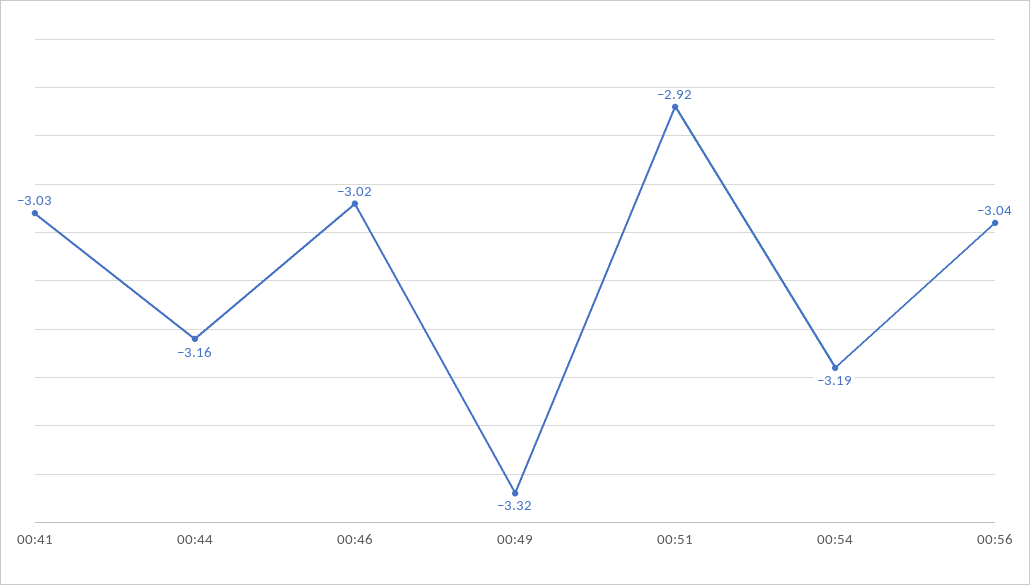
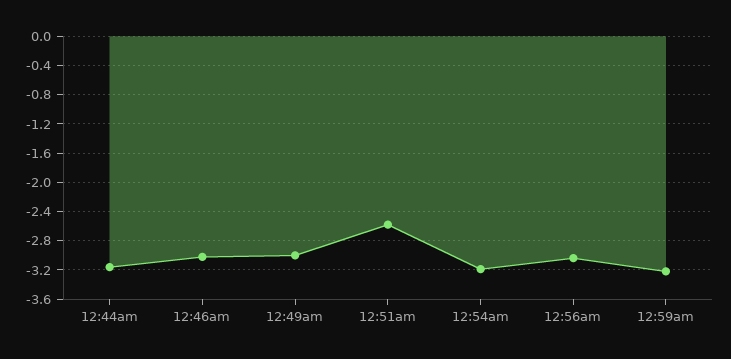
00:41: -3.03 -> none
00:49: -3.32 -> -3
00:51: -2.92 -> -2.6
12:59am: none -> -3.2

